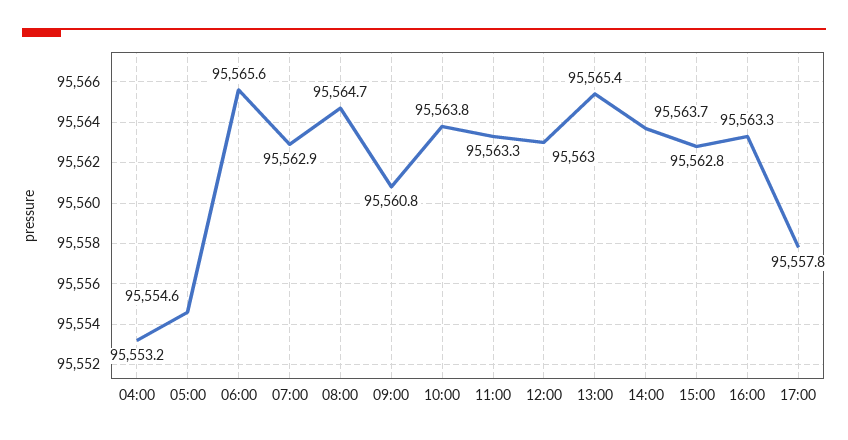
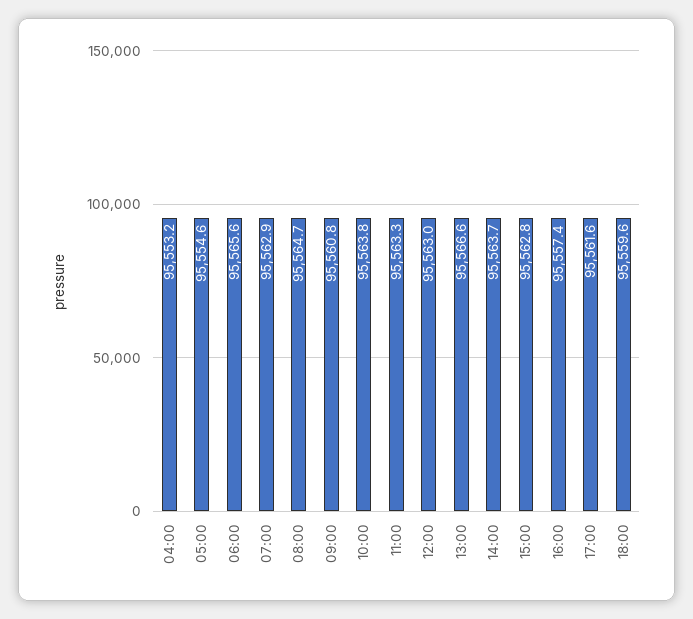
13:00: 95565.4 -> 95566.6
16:00: 95563.3 -> 95557.4
17:00: 95557.8 -> 95561.6
18:00: none -> 95559.6

